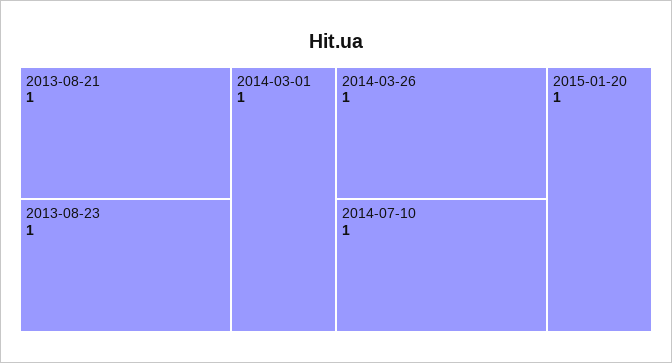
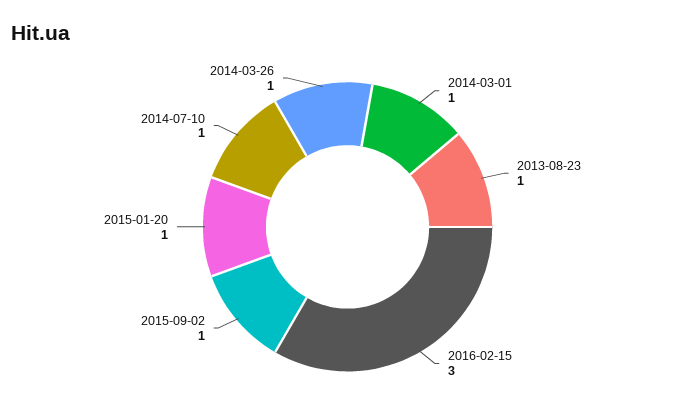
2013-08-21: 1 -> none
2016-02-15: none -> 3
2015-09-02: none -> 1

